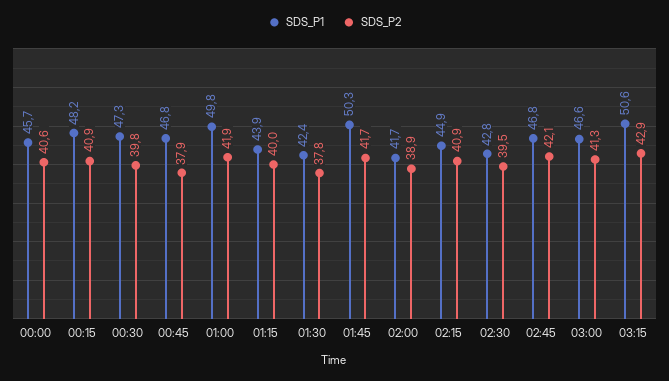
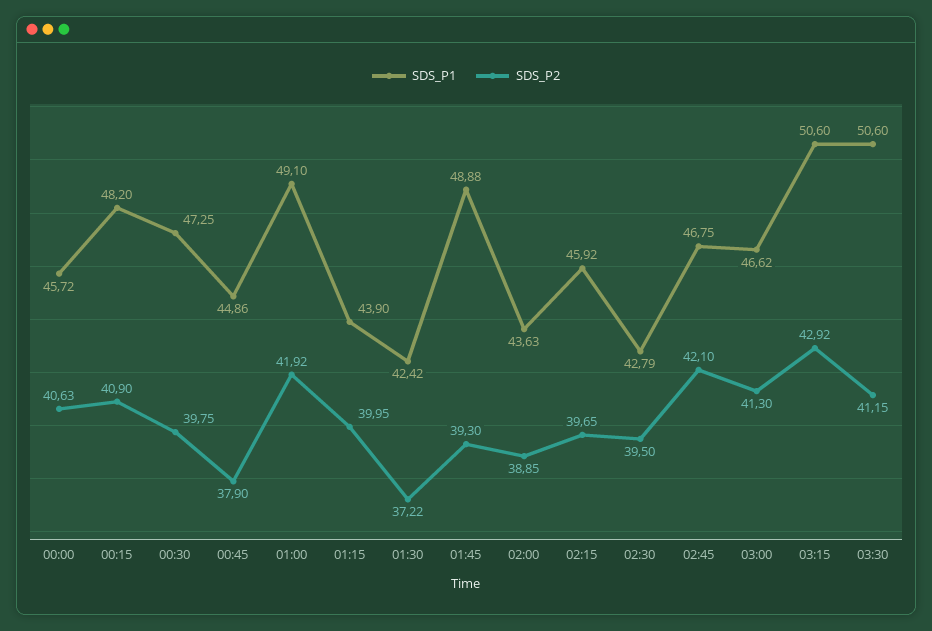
SDS_P1, 00:45: 46.8 -> 44.86
SDS_P1, 01:00: 49.8 -> 49.1
SDS_P2, 01:30: 37.8 -> 37.22
SDS_P1, 01:45: 50.3 -> 48.88
SDS_P2, 01:45: 41.7 -> 39.3
SDS_P1, 02:00: 41.7 -> 43.63
SDS_P1, 02:15: 44.9 -> 45.92
SDS_P2, 02:15: 40.9 -> 39.65
SDS_P1, 03:30: none -> 50.6
SDS_P2, 03:30: none -> 41.15

